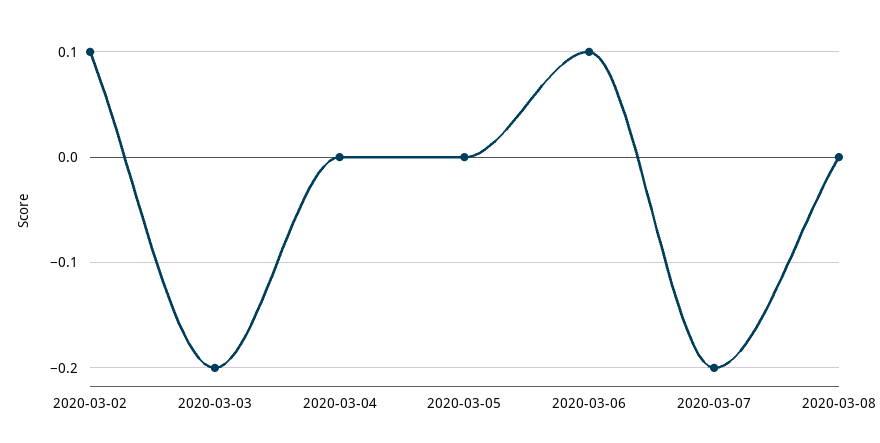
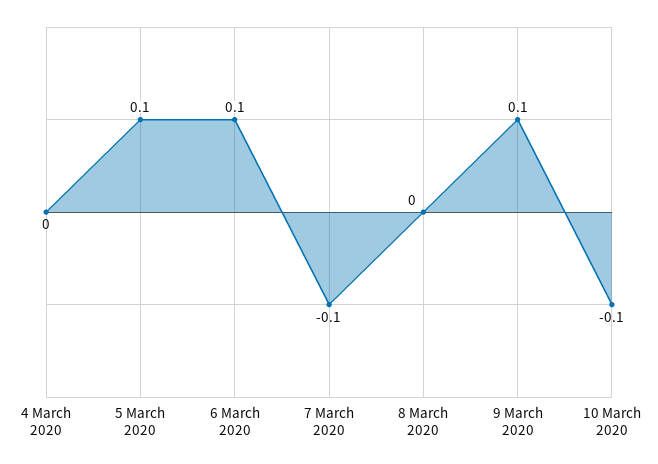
2020-03-02: 0.1 -> none
2020-03-03: -0.2 -> none
2020-03-05: 0 -> 0.1
2020-03-07: -0.2 -> -0.1
9 March 2020: none -> 0.1
10 March 2020: none -> -0.1

